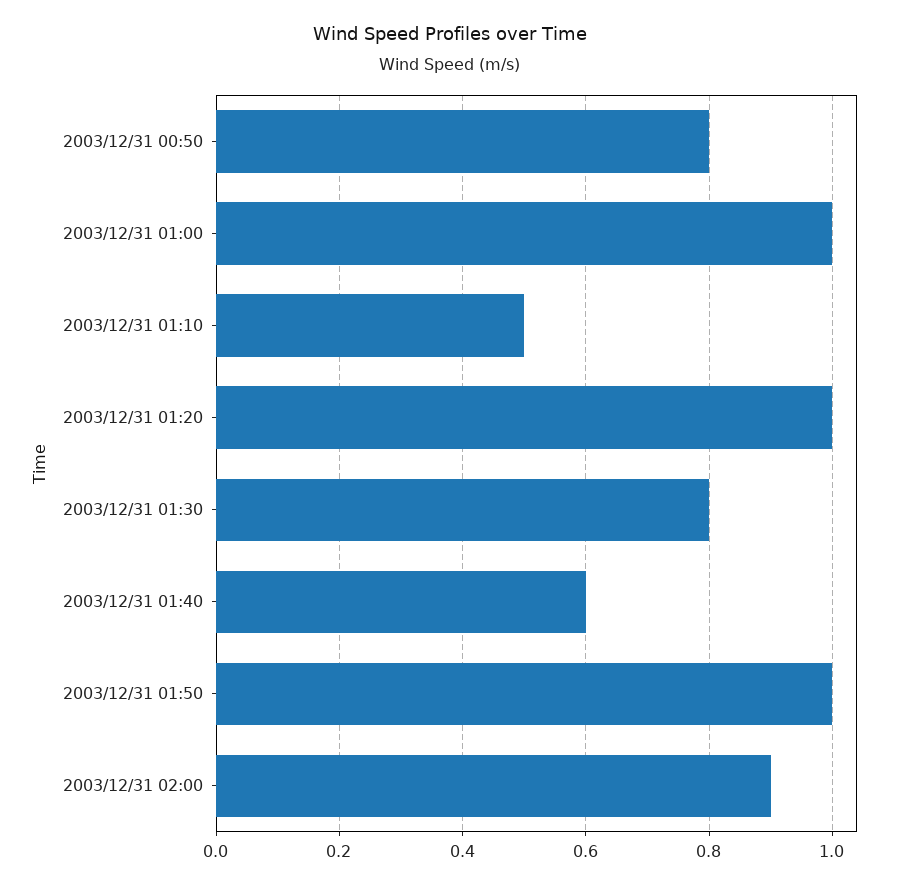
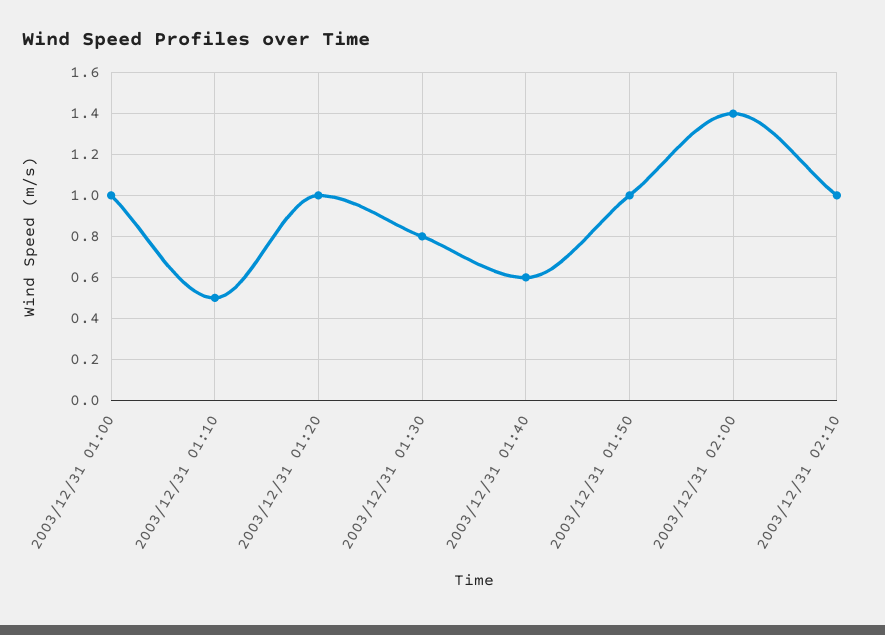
2003/12/31 00:50: 0.8 -> none
2003/12/31 02:00: 0.9 -> 1.4
2003/12/31 02:10: none -> 1

